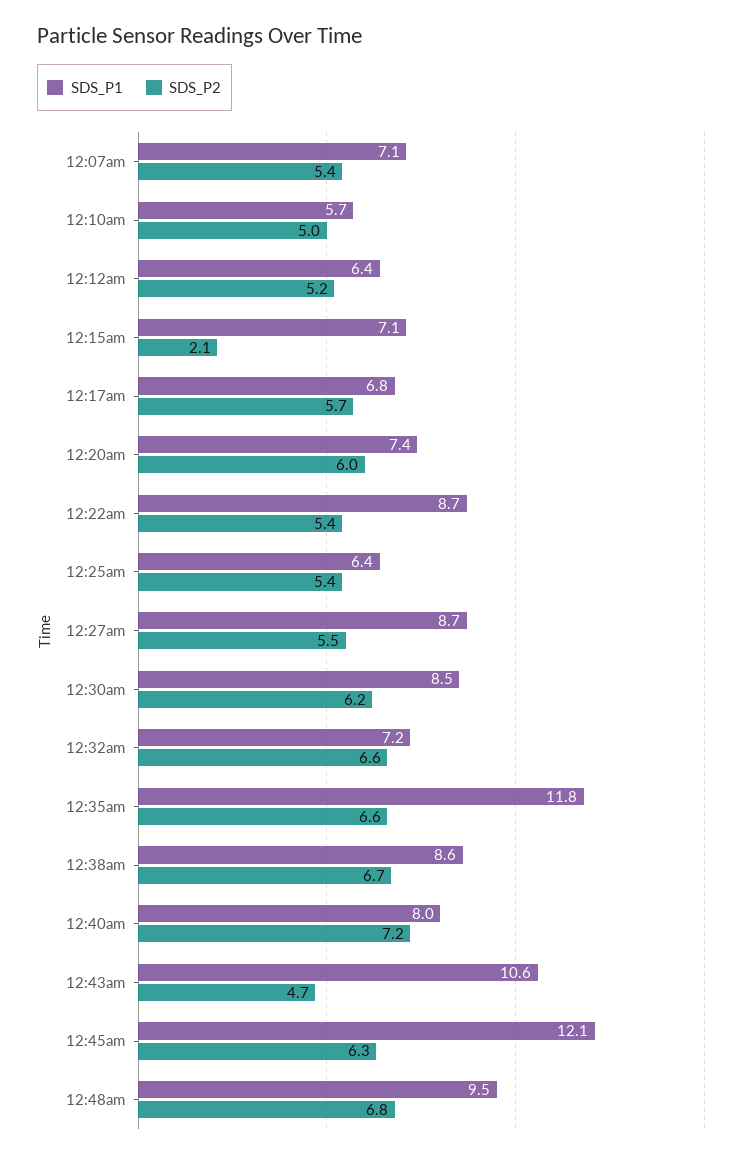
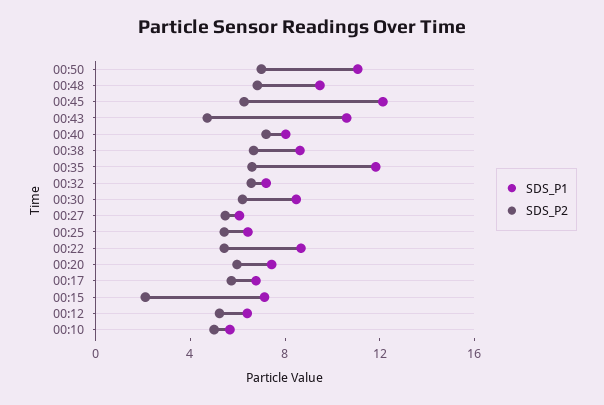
SDS_P1, 12:07am: 7.1 -> none
SDS_P2, 12:07am: 5.4 -> none
SDS_P1, 12:27am: 8.7 -> 6
SDS_P1, 00:50: none -> 11
SDS_P2, 00:50: none -> 7

